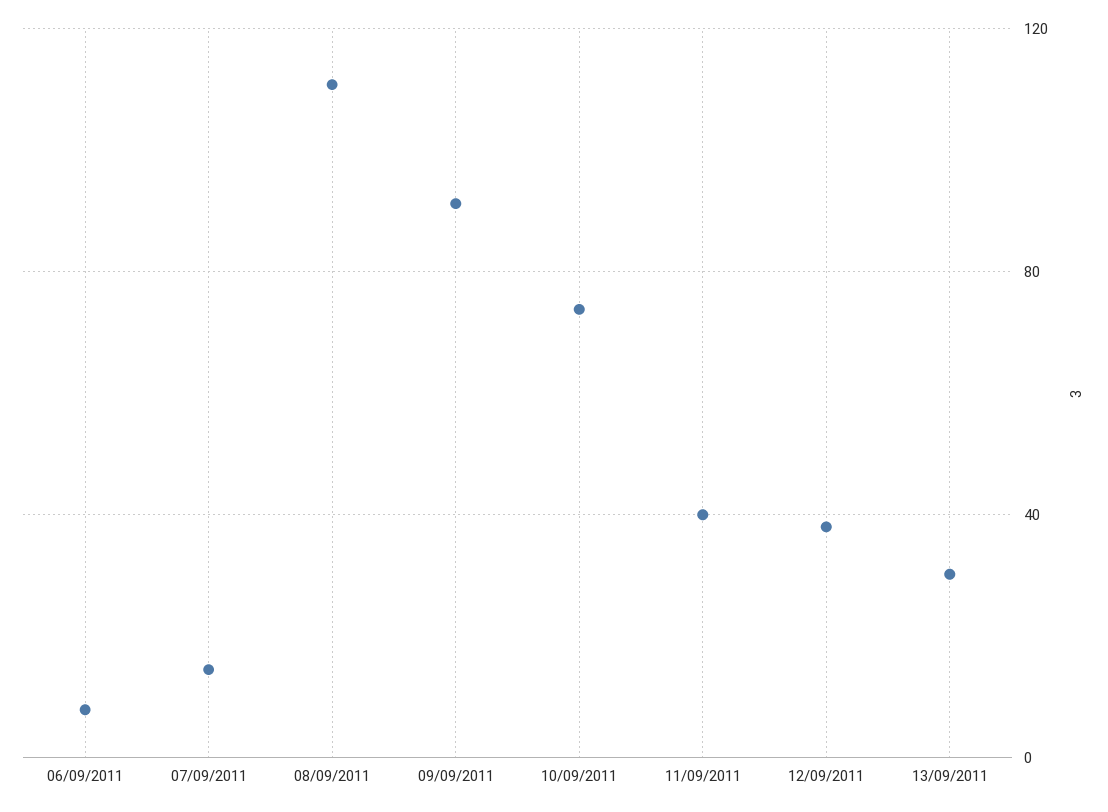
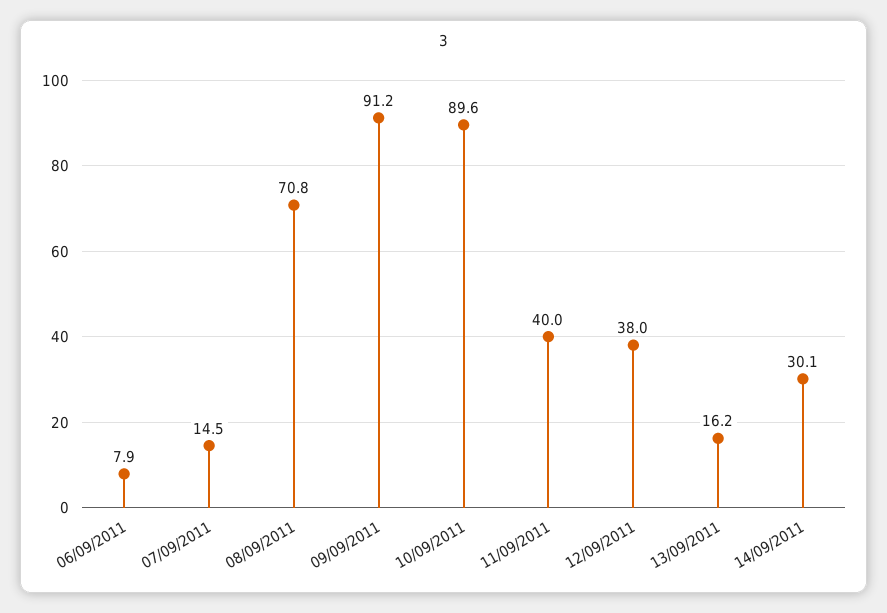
08/09/2011: 110 -> 70.8
10/09/2011: 75 -> 89.6
13/09/2011: 30 -> 16.2
14/09/2011: none -> 30.1

